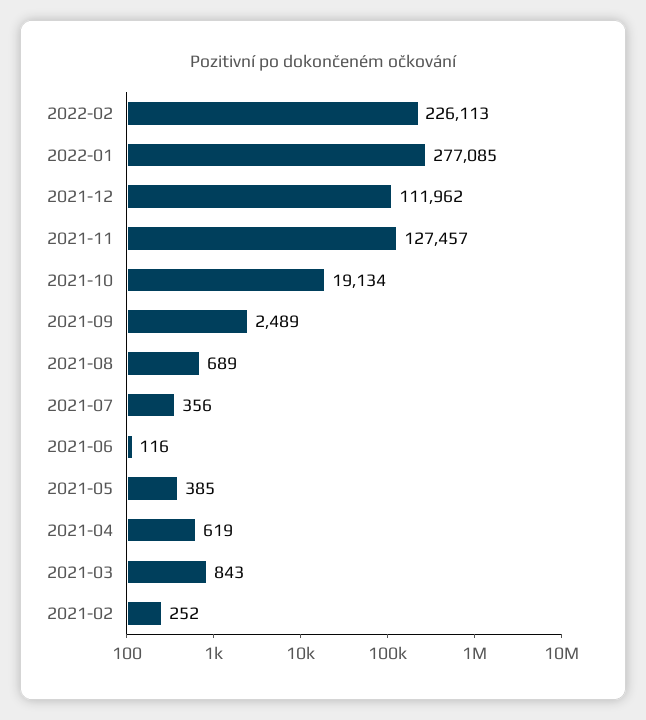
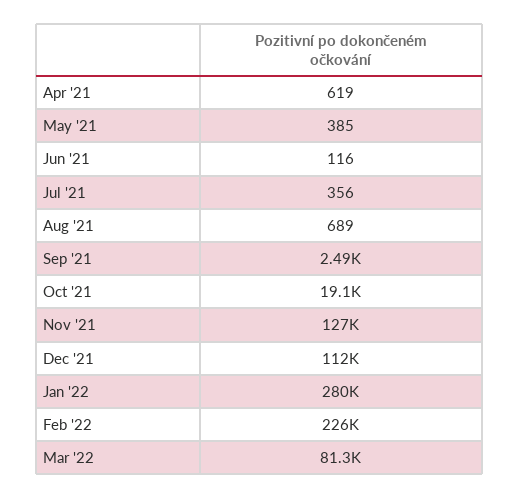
2022-01: 277085 -> 280000
2021-03: 843 -> none
2021-02: 252 -> none
Mar '22: none -> 81300

